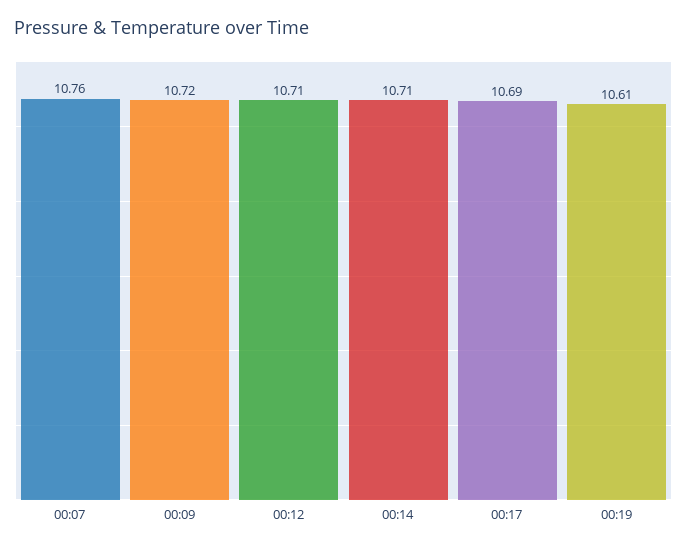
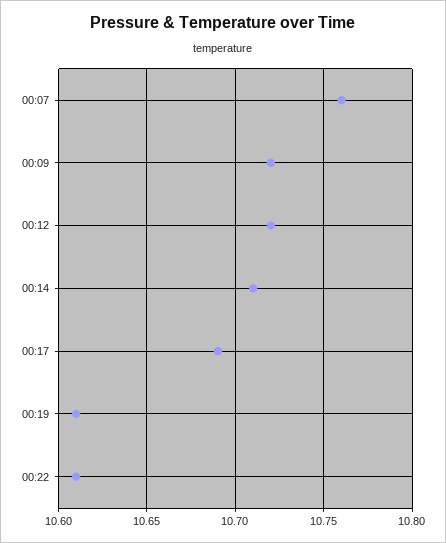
00:12: 10.71 -> 10.72
00:22: none -> 10.61

